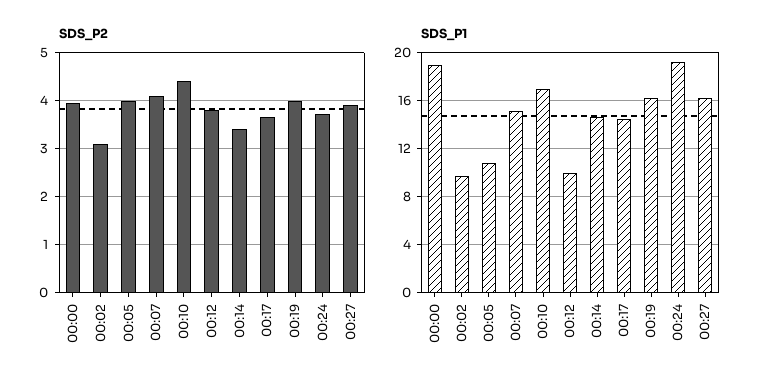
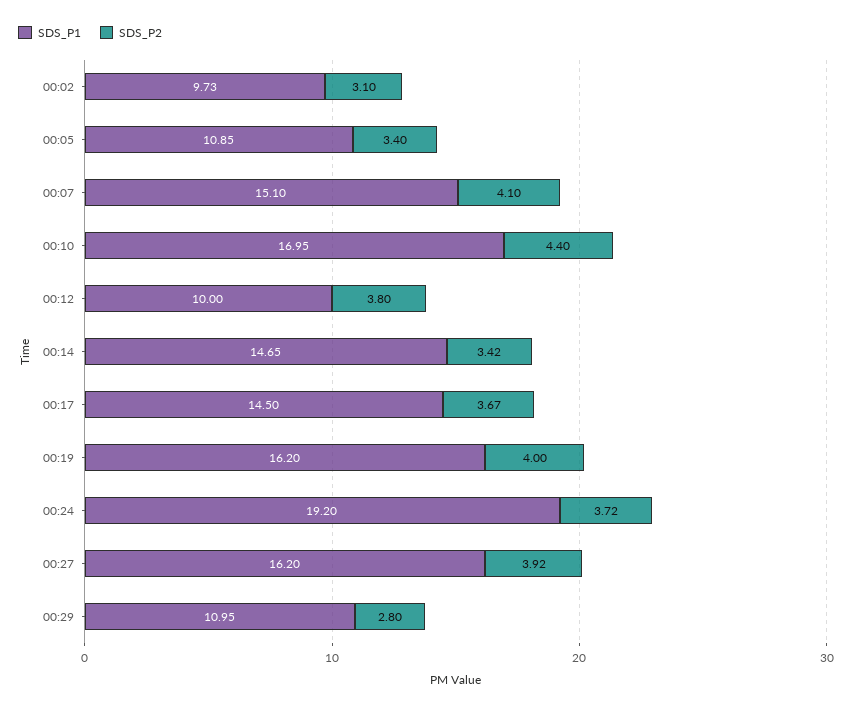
SDS_P2, 00:00: 4 -> none
SDS_P2, 00:05: 4 -> 3.4
SDS_P1, 00:00: 19 -> none
SDS_P1, 00:29: none -> 10.95
SDS_P2, 00:29: none -> 2.8

